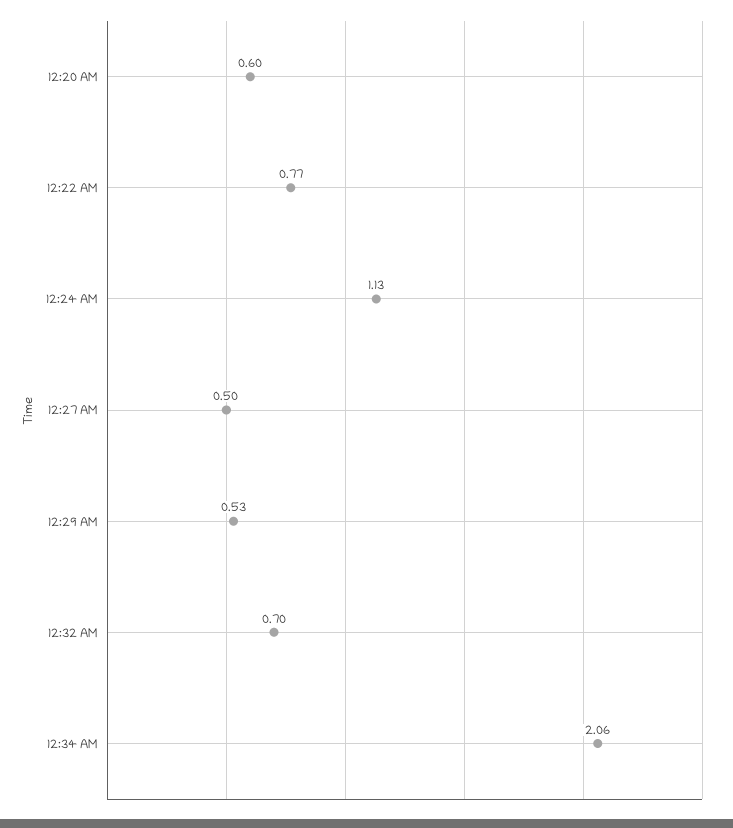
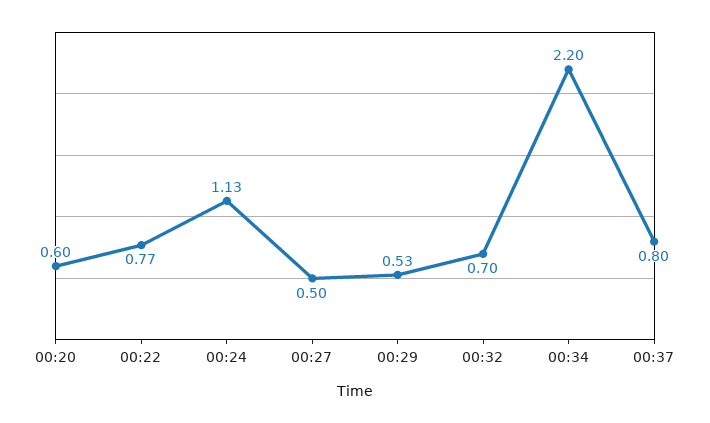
12:34 AM: 2.06 -> 2.2
00:37: none -> 0.8

